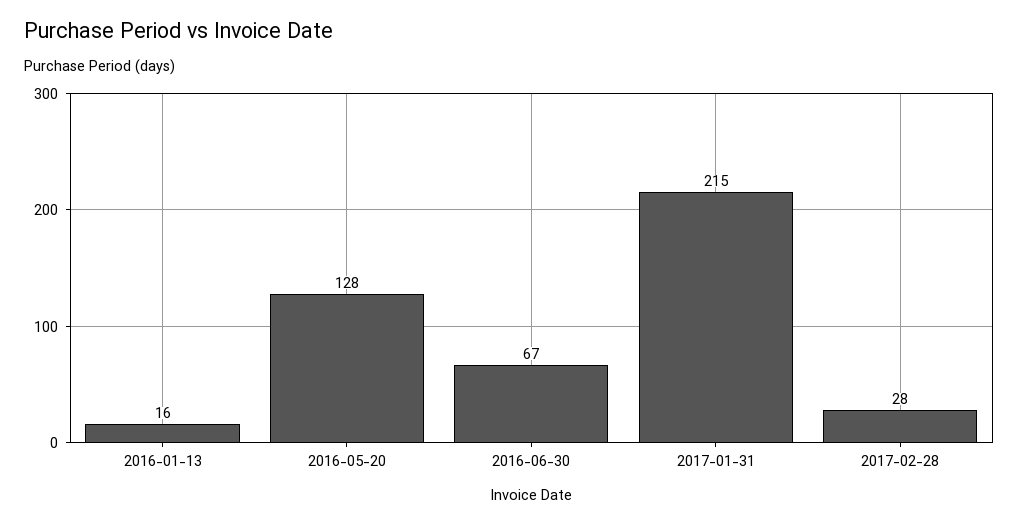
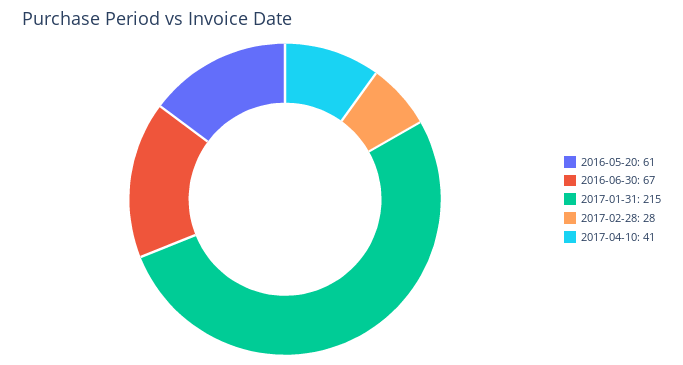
2016-01-13: 16 -> none
2016-05-20: 128 -> 61
2017-04-10: none -> 41

